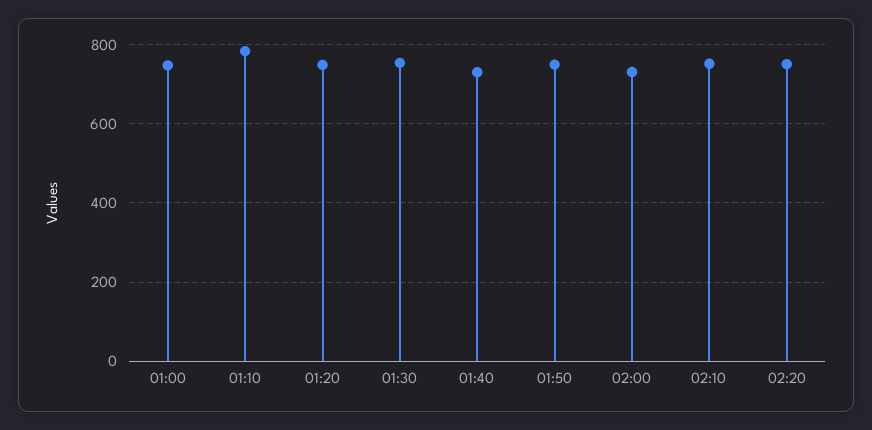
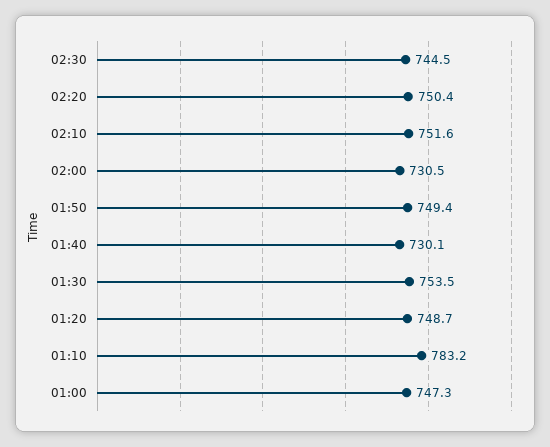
02:30: none -> 744.5

